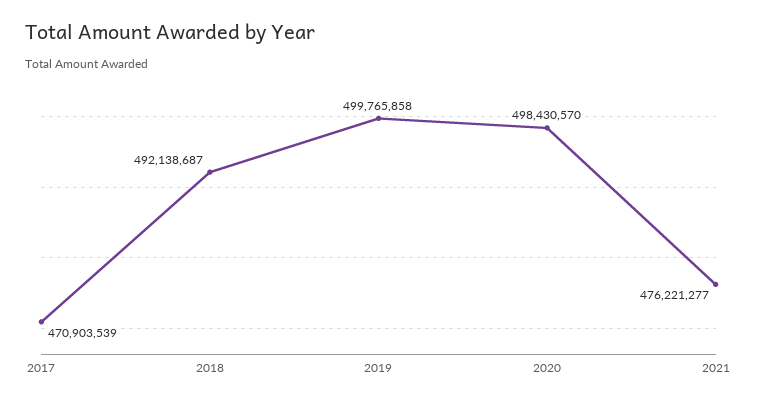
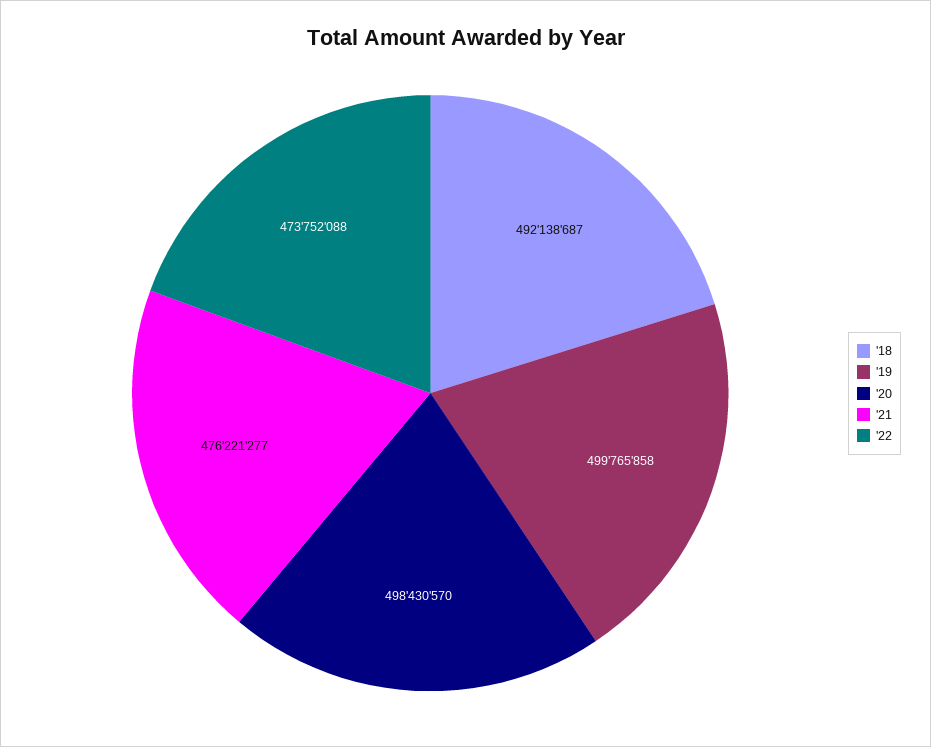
2017: 470903539 -> none
'22: none -> 473752088

